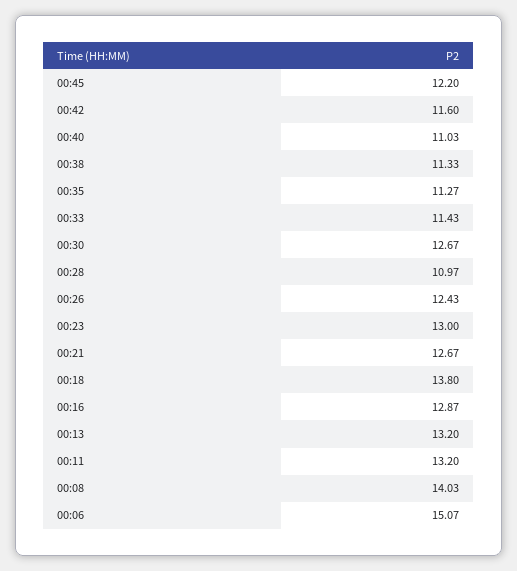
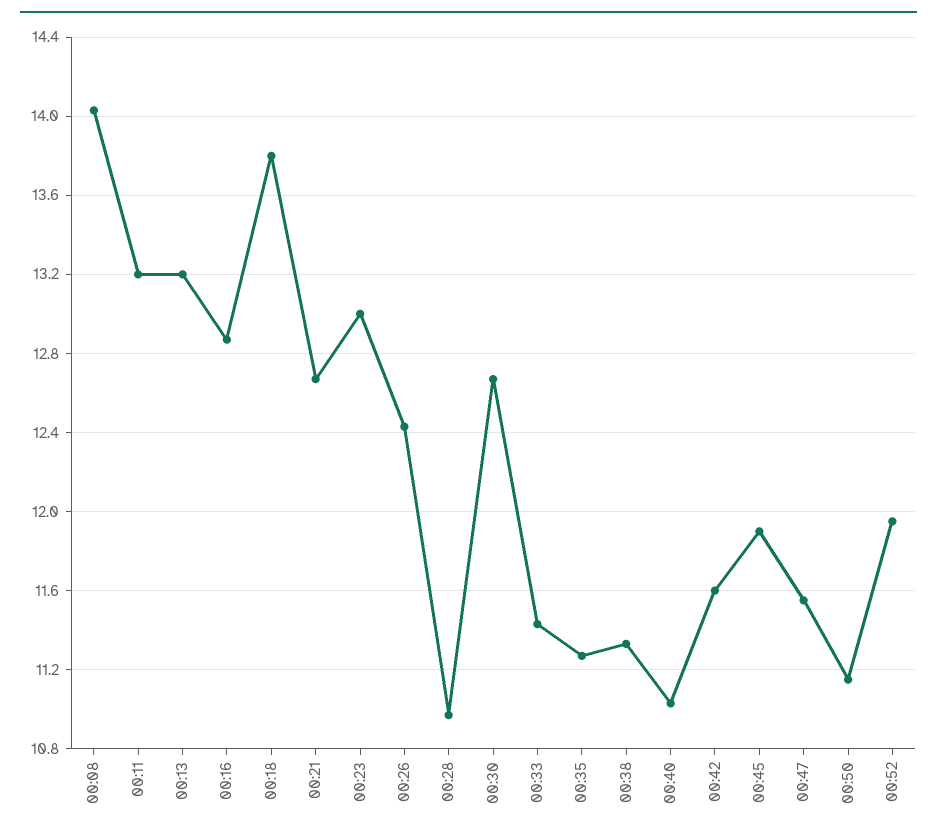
00:45: 12.2 -> 11.9
00:06: 15.07 -> none
00:47: none -> 11.55
00:50: none -> 11.15
00:52: none -> 11.95

